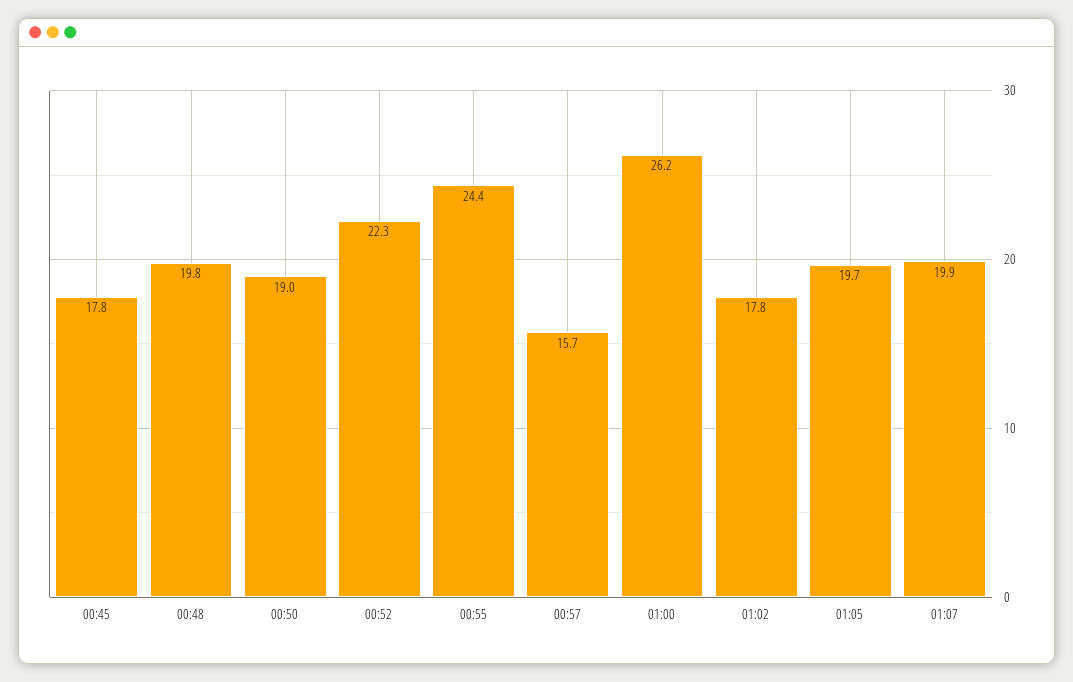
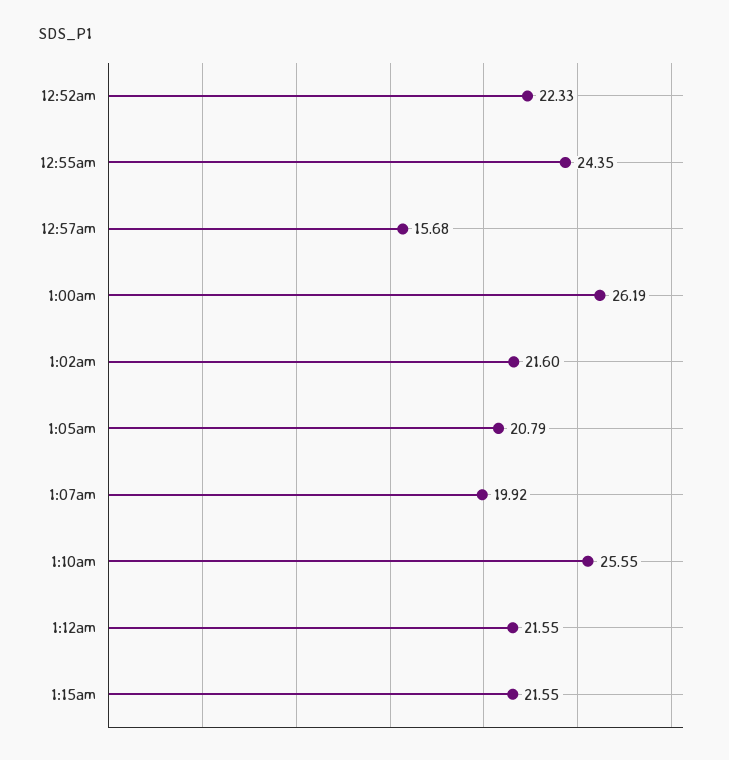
00:45: 17.8 -> none
00:48: 19.8 -> none
00:50: 19 -> none
01:02: 17.8 -> 21.6
01:05: 19.7 -> 20.79
1:10am: none -> 25.55
1:12am: none -> 21.55
1:15am: none -> 21.55

